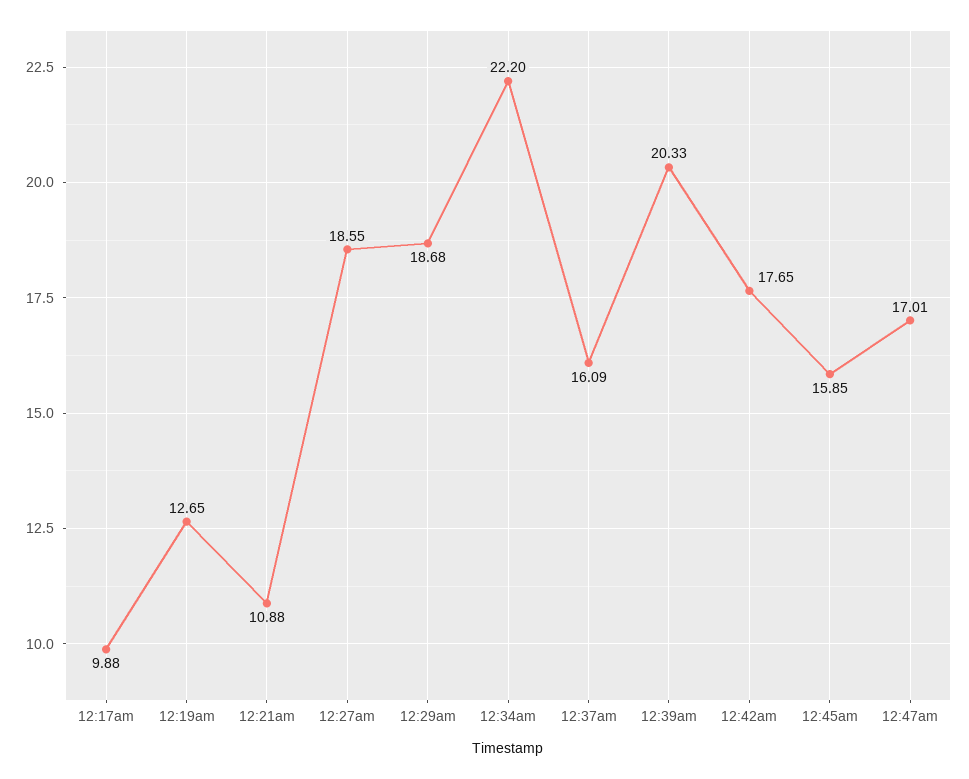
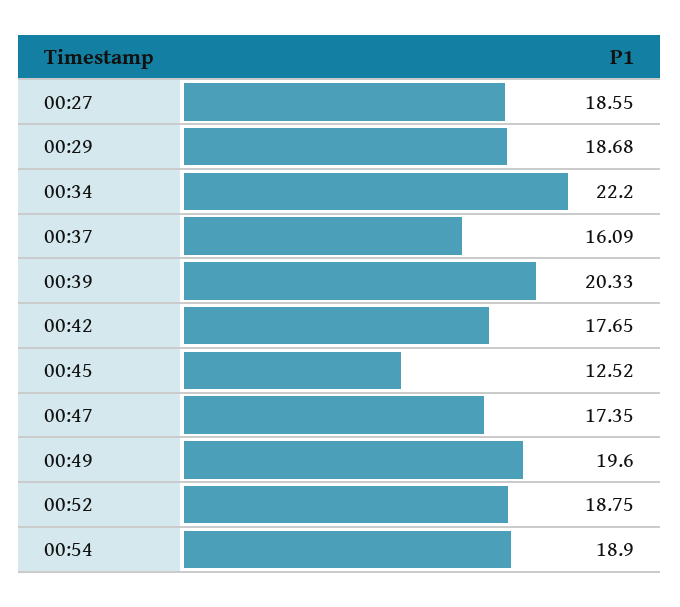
12:17am: 9.88 -> none
12:19am: 12.65 -> none
12:21am: 10.88 -> none
12:45am: 15.85 -> 12.52
12:47am: 17.01 -> 17.35
00:49: none -> 19.6
00:52: none -> 18.75
00:54: none -> 18.9

